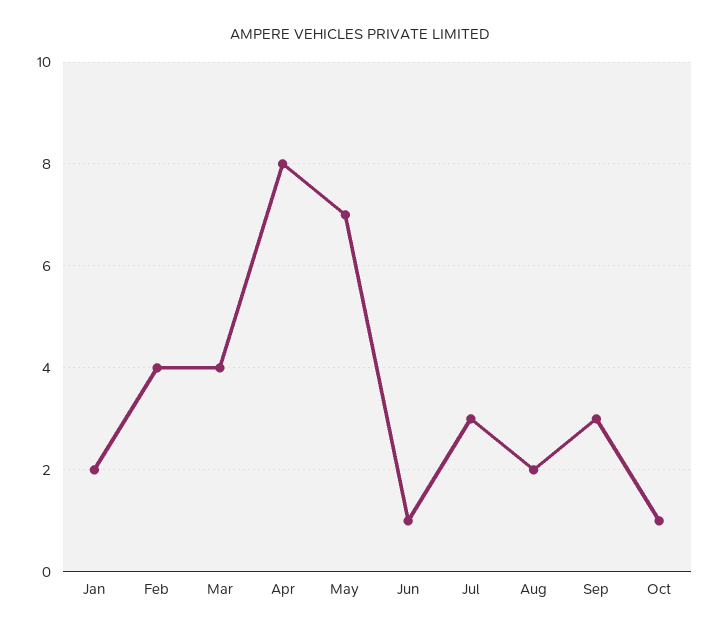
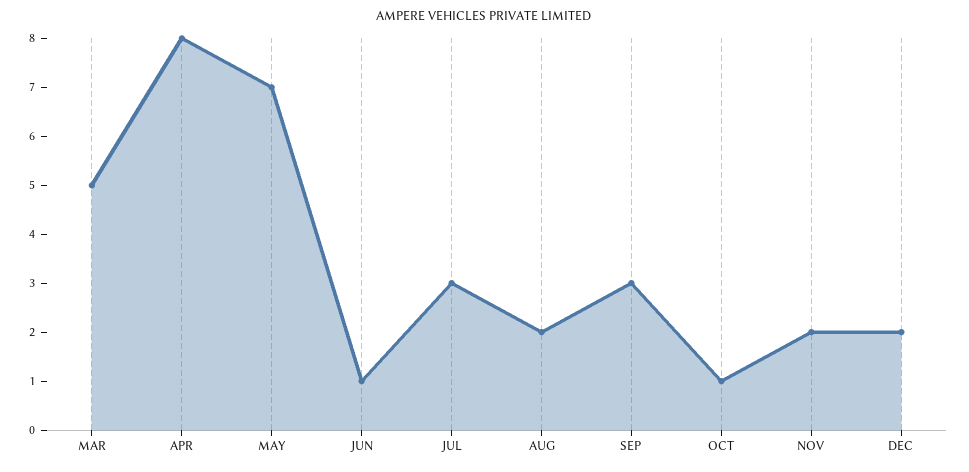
Jan: 2 -> none
Feb: 4 -> none
Mar: 4 -> 5
NOV: none -> 2
DEC: none -> 2

